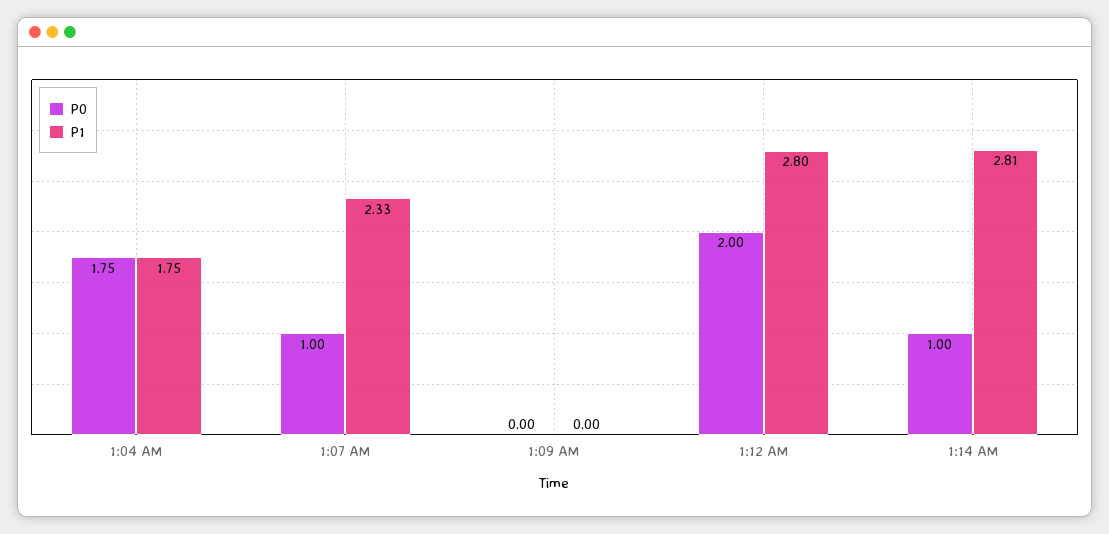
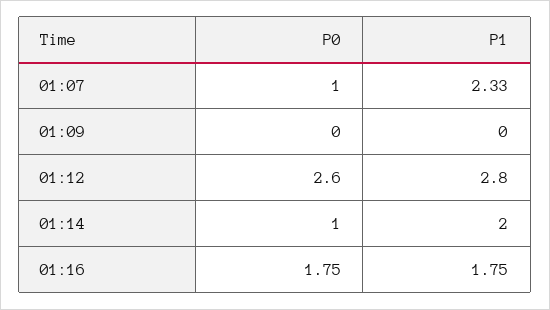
P0, 1:04 AM: 1.75 -> none
P1, 1:04 AM: 1.75 -> none
P0, 1:12 AM: 2 -> 2.6
P1, 1:14 AM: 2.81 -> 2
P0, 01:16: none -> 1.75
P1, 01:16: none -> 1.75

